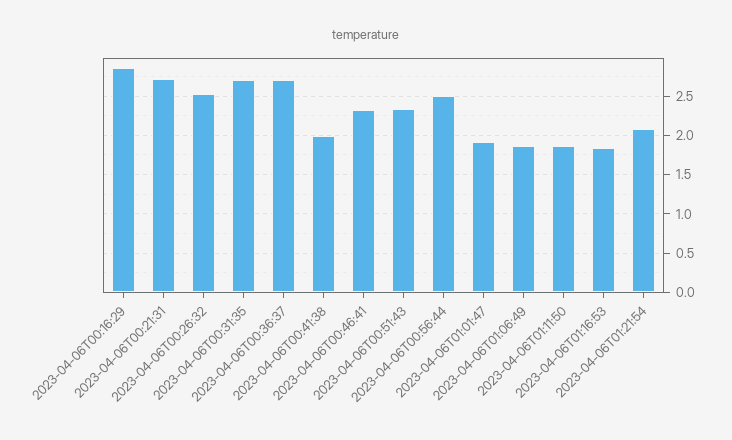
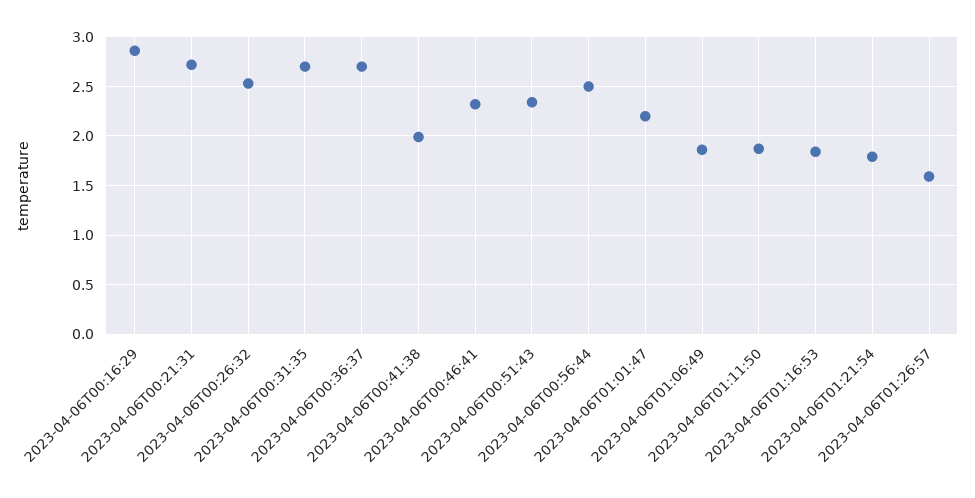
2023-04-06T01:01:47: 1.9 -> 2.2
2023-04-06T01:21:54: 2.1 -> 1.8
2023-04-06T01:26:57: none -> 1.6

